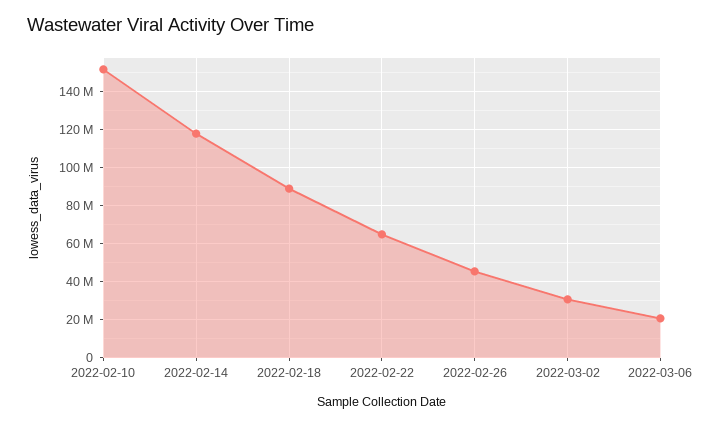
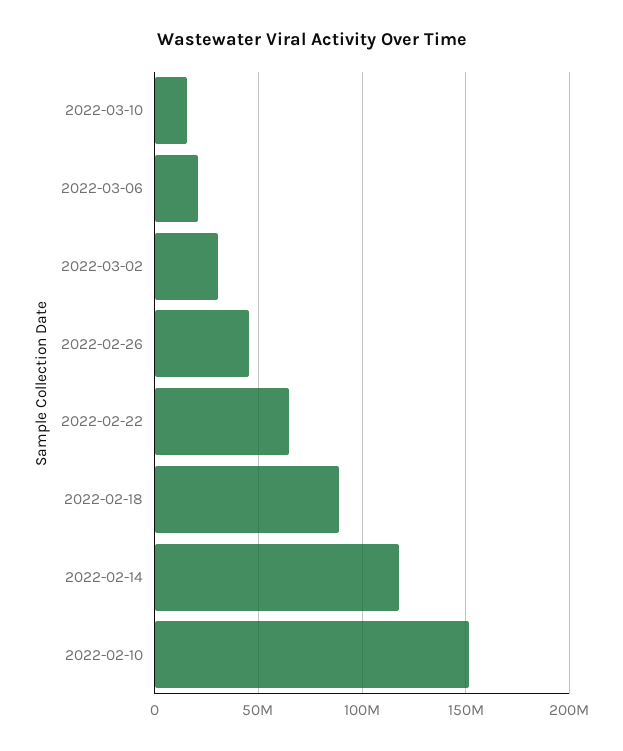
2022-03-10: none -> 15000000

